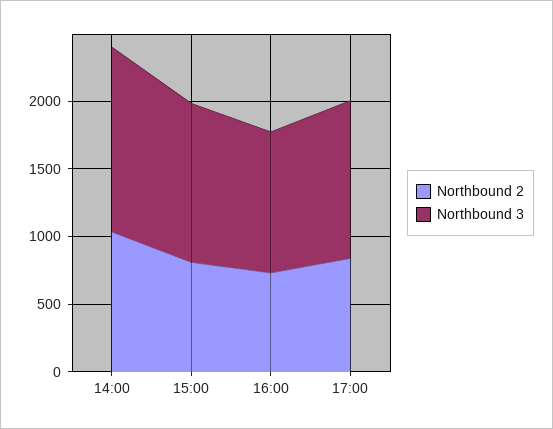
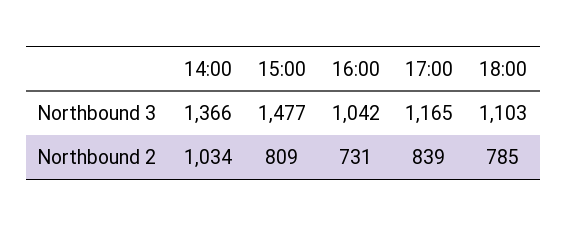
Northbound 3, 15:00: 1200 -> 1477
Northbound 3, 18:00: none -> 1103
Northbound 2, 18:00: none -> 785

